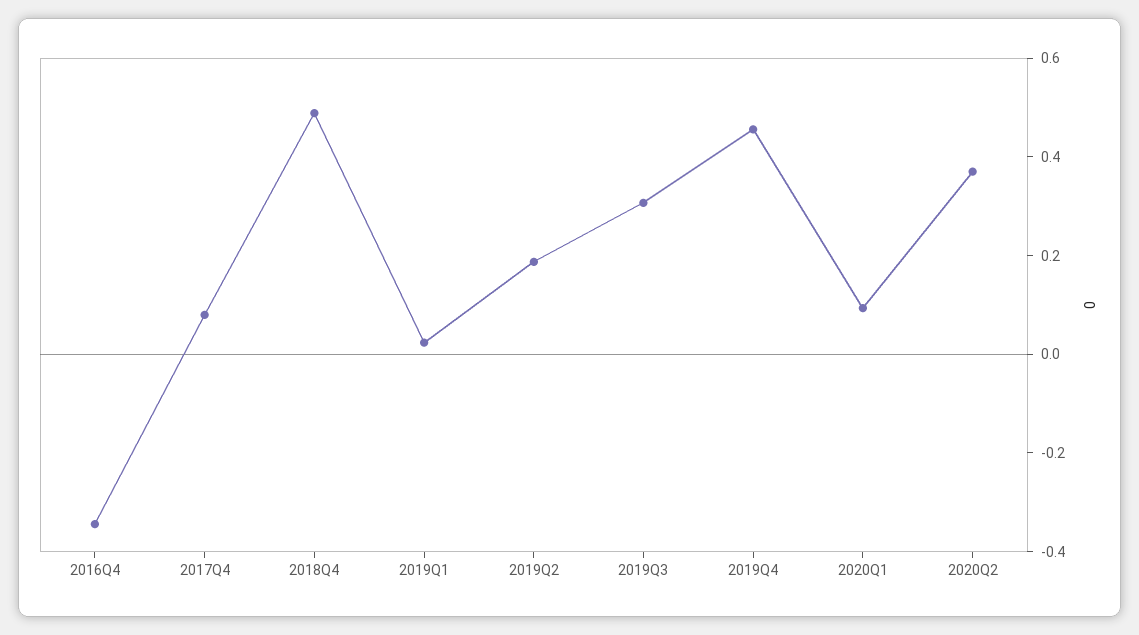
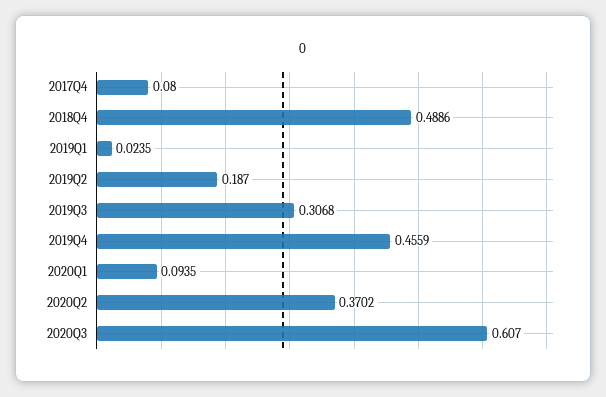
2016Q4: -0.35 -> none
2020Q3: none -> 0.607

